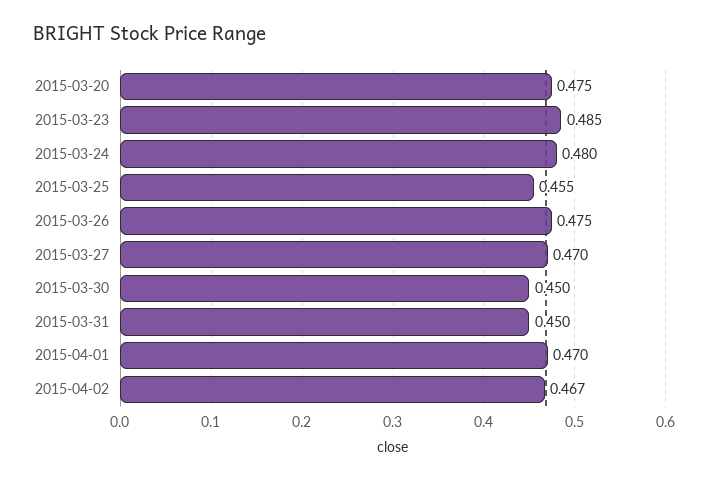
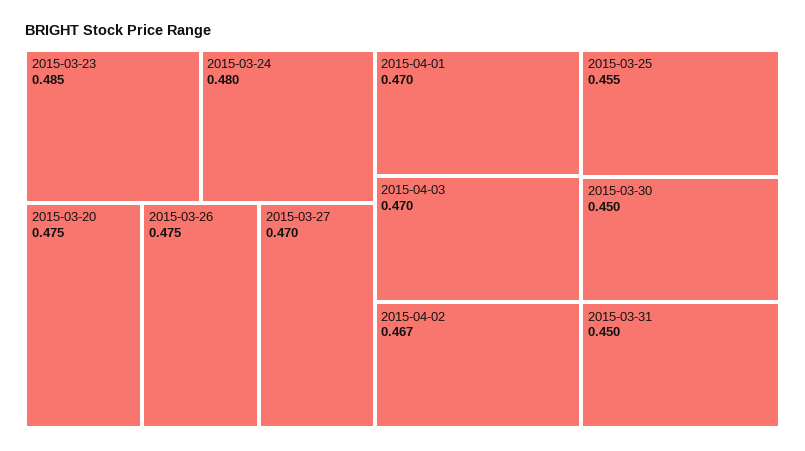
2015-04-03: none -> 0.47

